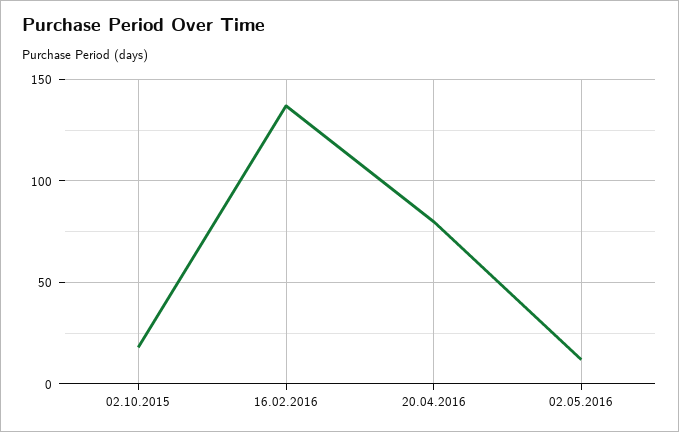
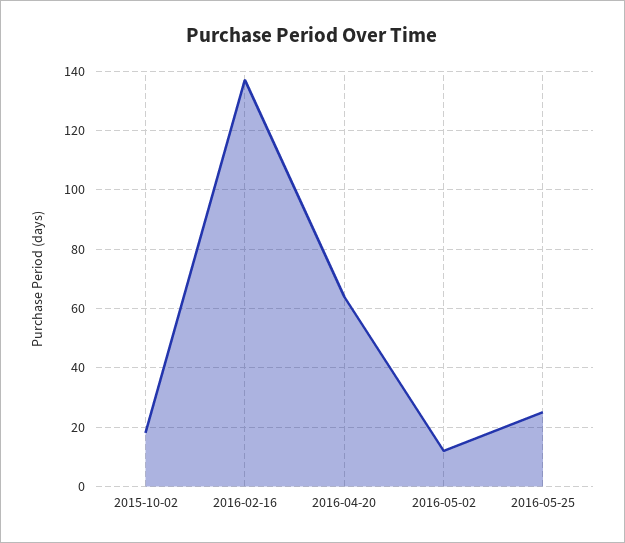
20.04.2016: 80 -> 65
2016-05-25: none -> 25

